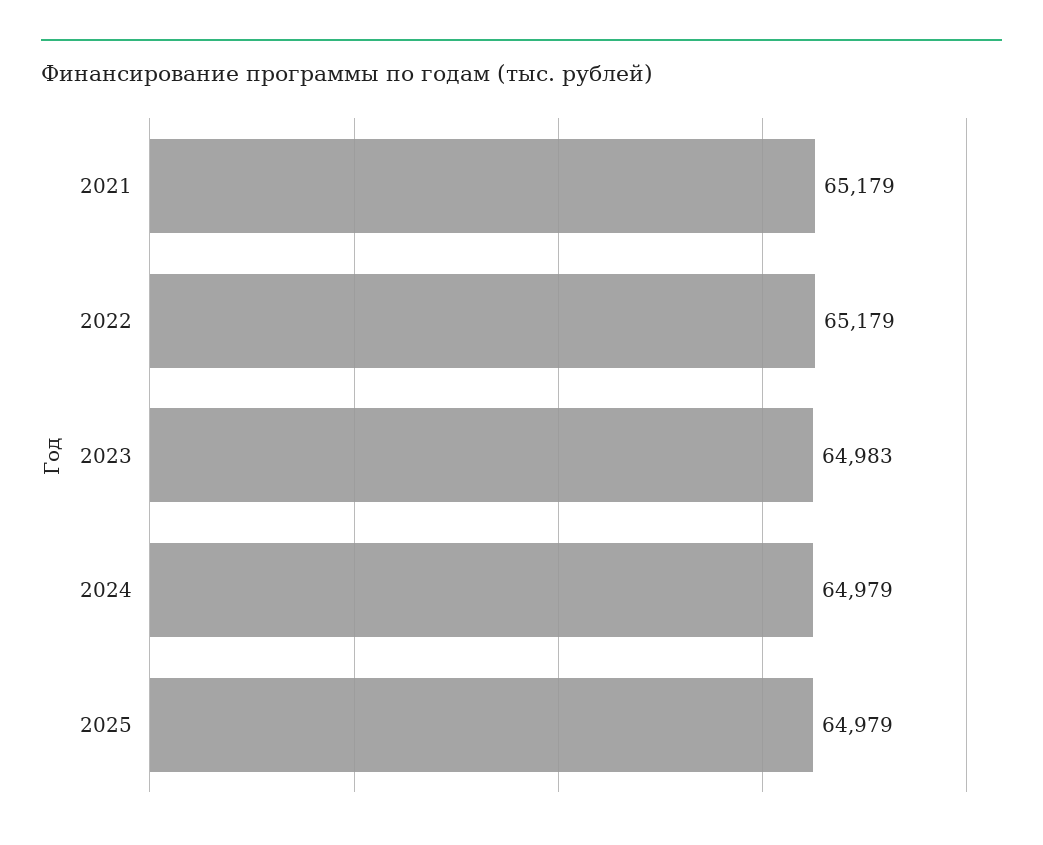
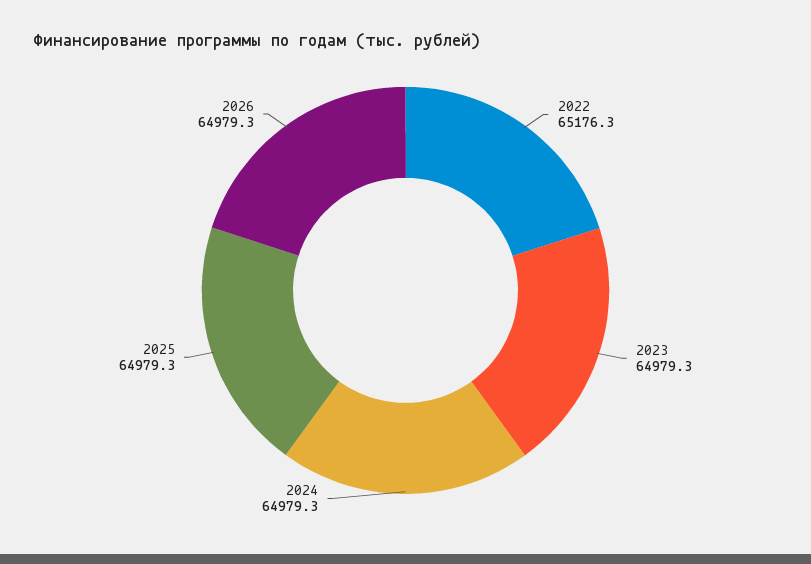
2021: 65179 -> none
2022: 65179 -> 65176.3
2023: 64983 -> 64979.3
2026: none -> 64979.3

